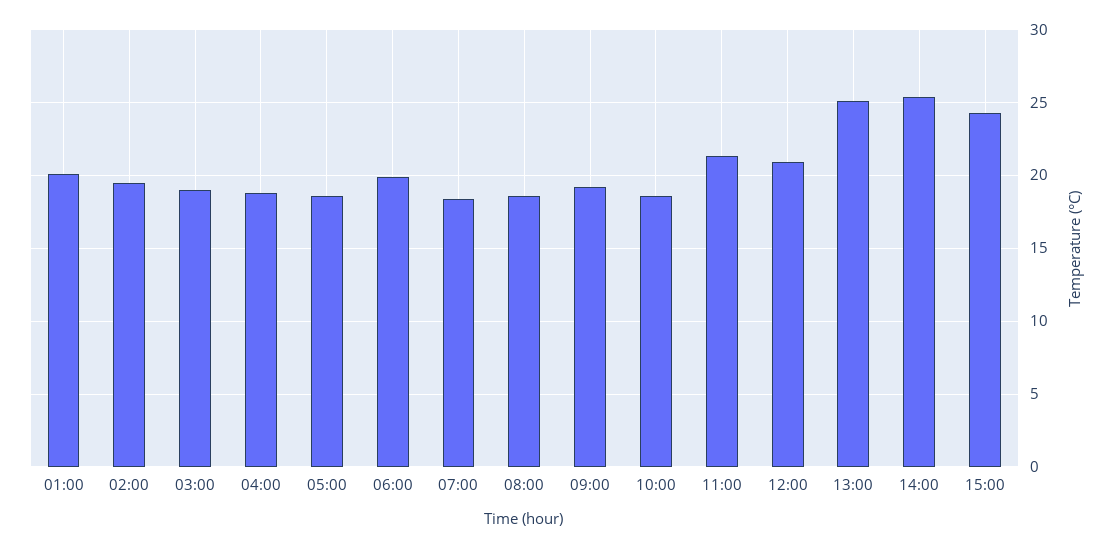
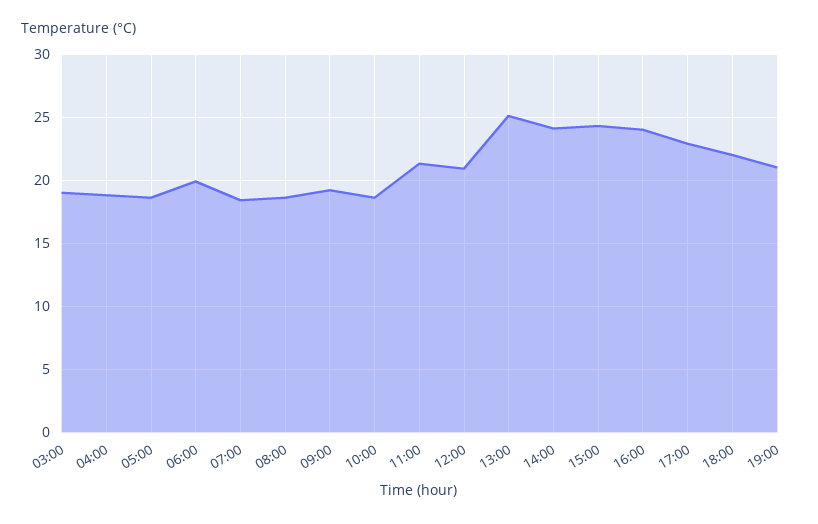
01:00: 20 -> none
02:00: 19.5 -> none
14:00: 25.5 -> 24
16:00: none -> 24
17:00: none -> 23
18:00: none -> 22
19:00: none -> 21

